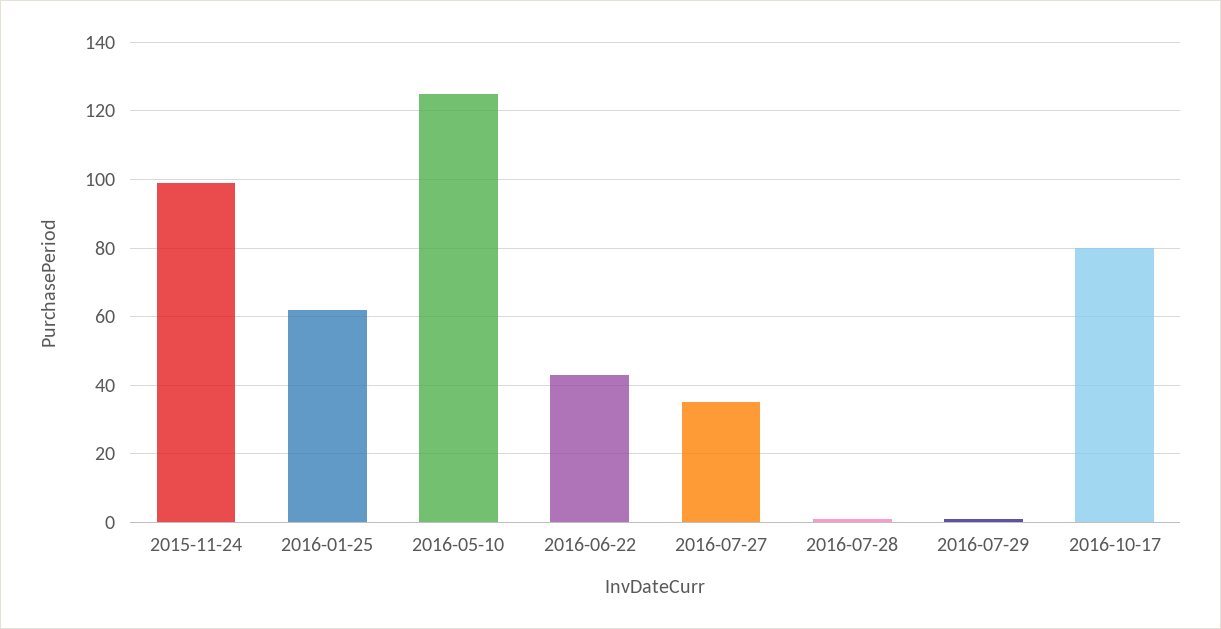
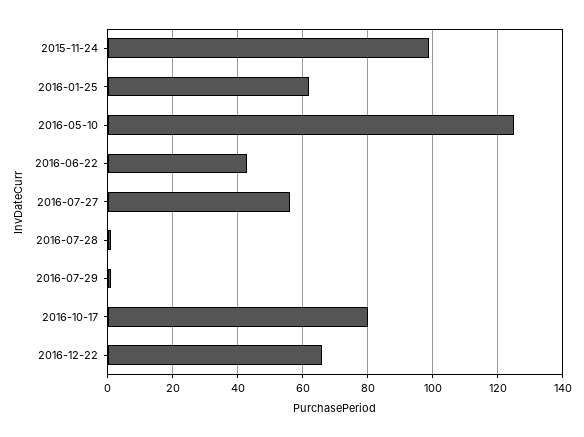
2016-07-27: 35 -> 55
2016-12-22: none -> 65

